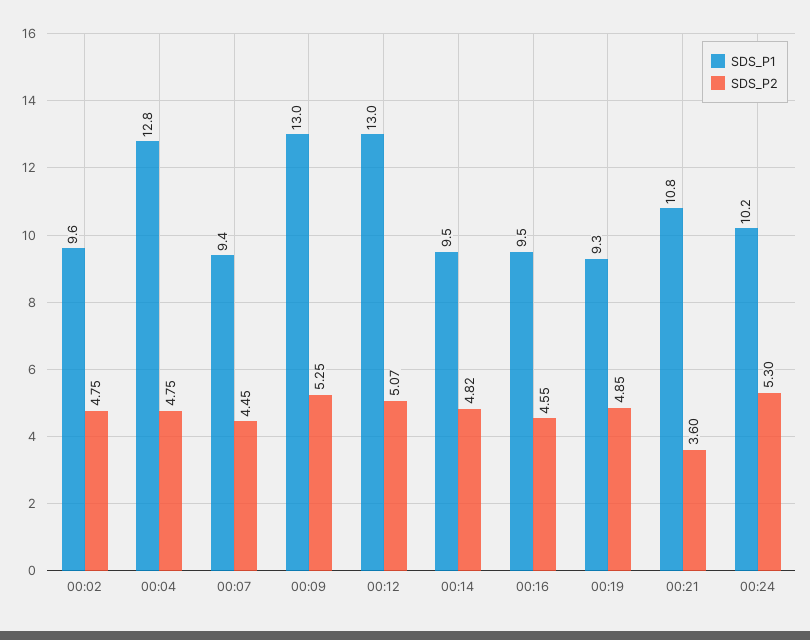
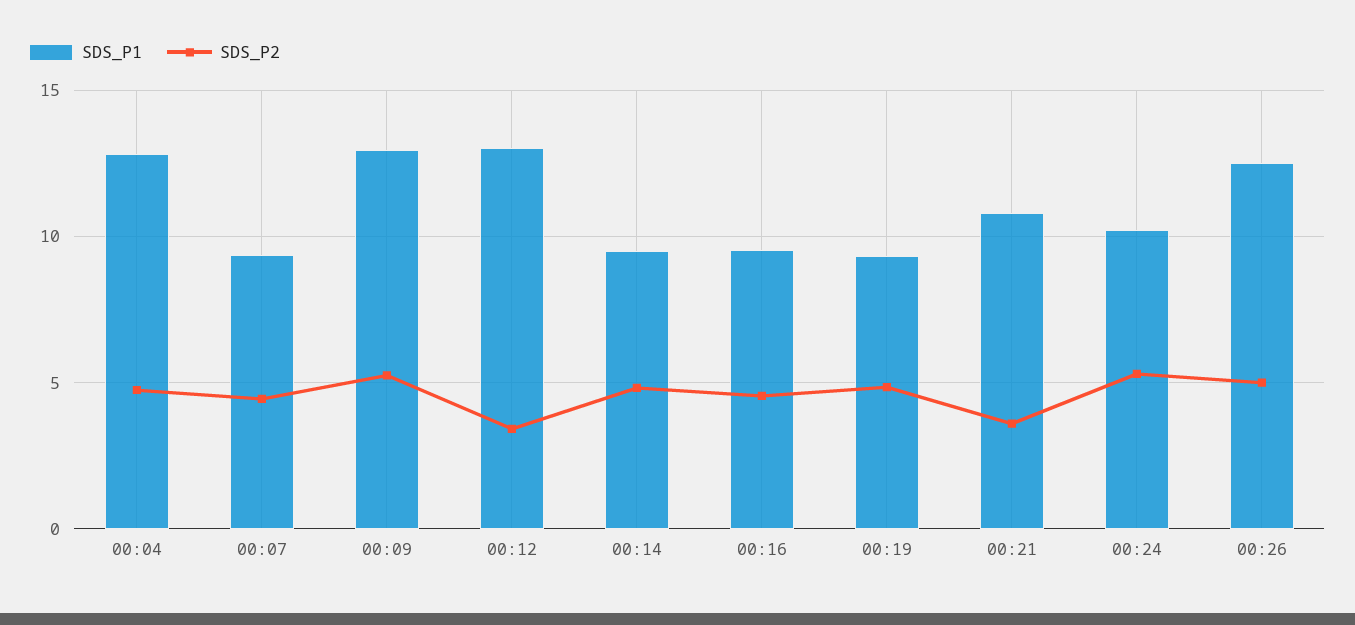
SDS_P1, 00:02: 9.6 -> none
SDS_P2, 00:02: 4.75 -> none
SDS_P2, 00:12: 5.07 -> 3.5
SDS_P1, 00:26: none -> 12.5
SDS_P2, 00:26: none -> 5

